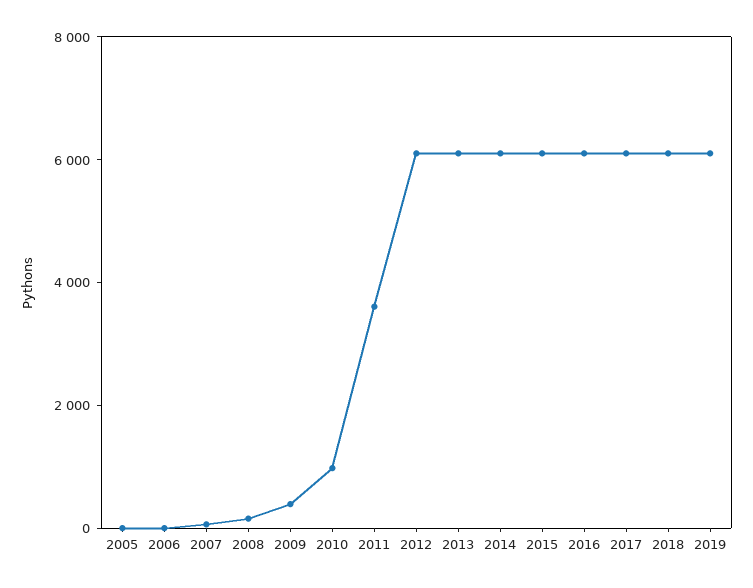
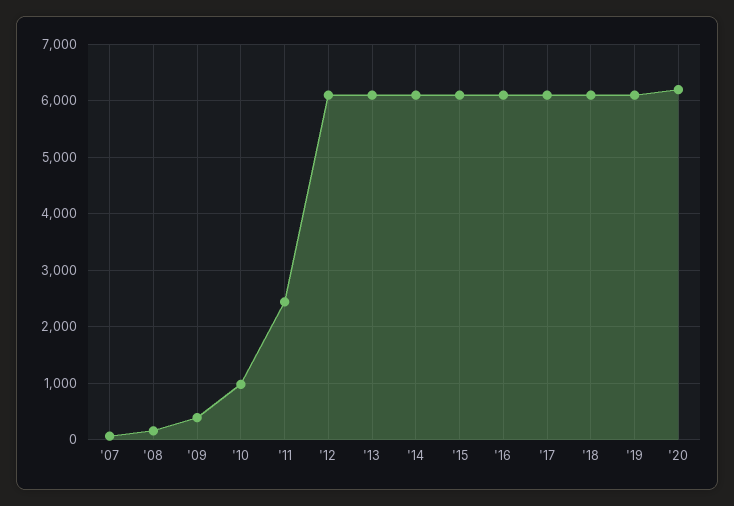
2005: 0 -> none
2006: 0 -> none
2011: 3500 -> 2400
'20: none -> 6200

